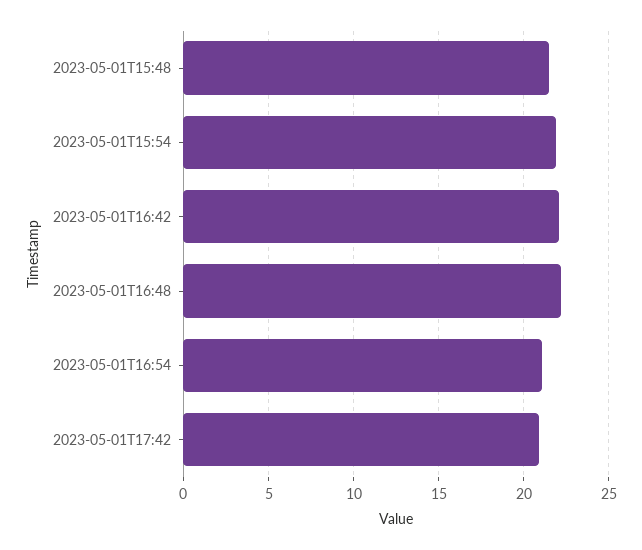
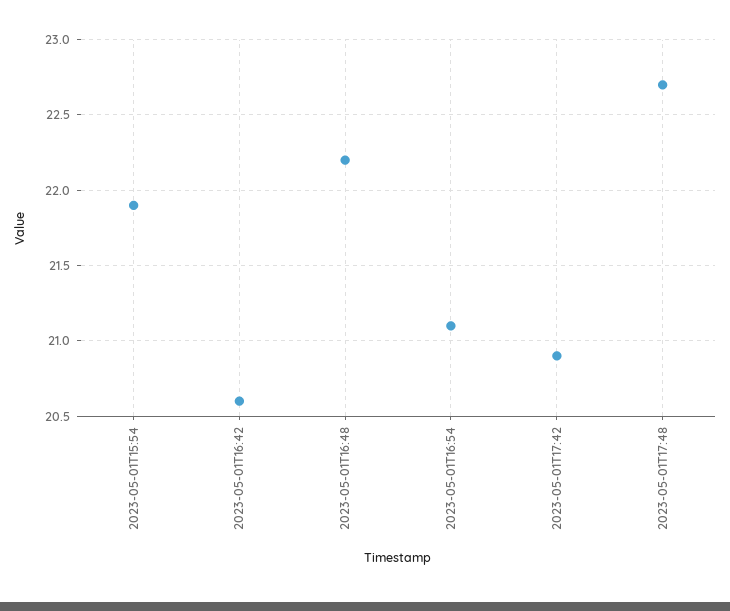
2023-05-01T15:48: 21.5 -> none
2023-05-01T16:42: 22 -> 20.6
2023-05-01T17:48: none -> 22.7

